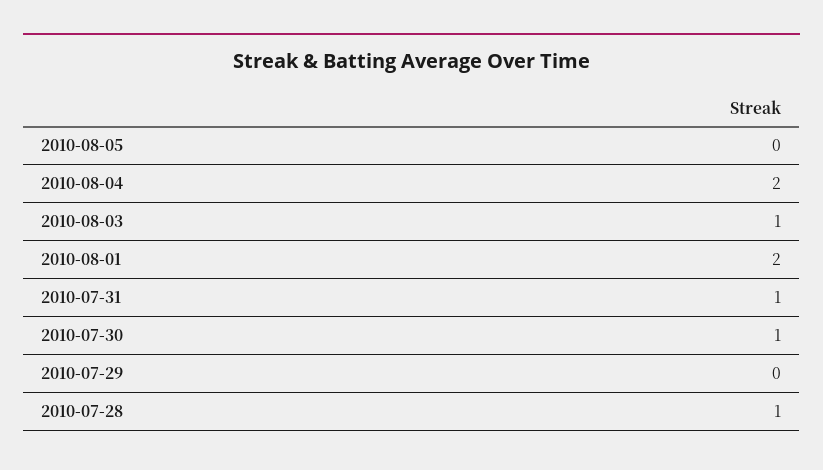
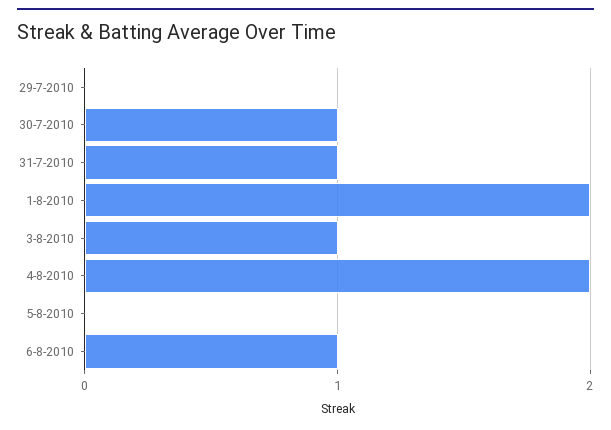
2010-07-28: 1 -> none
6-8-2010: none -> 1

